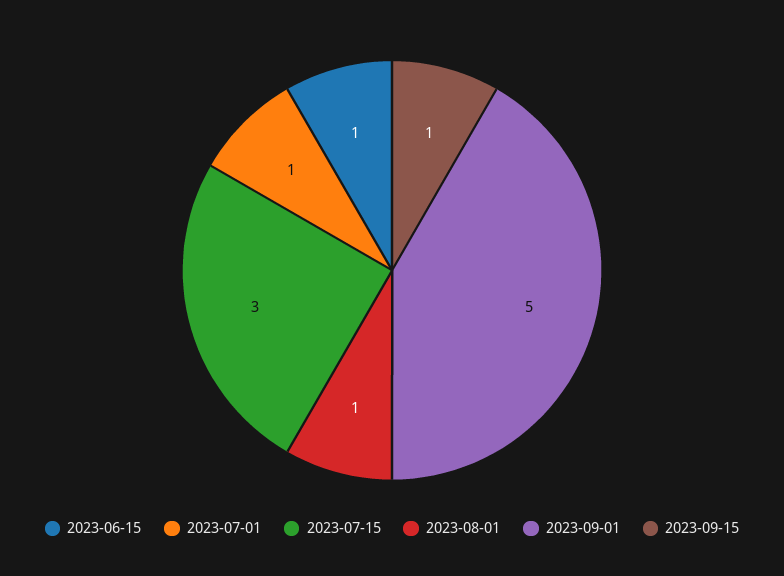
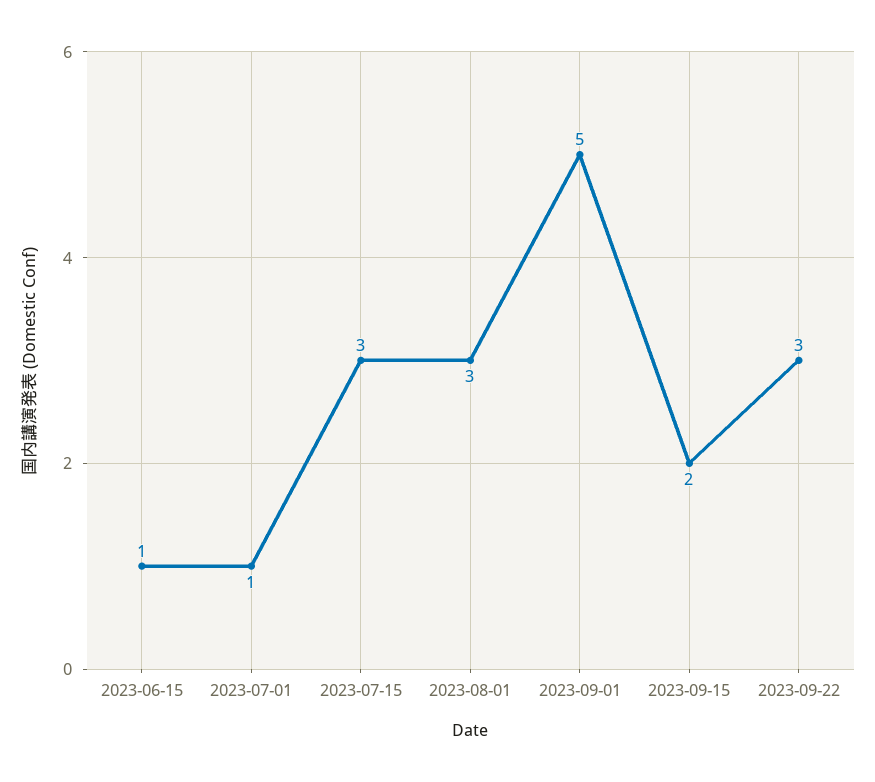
2023-08-01: 1 -> 3
2023-09-15: 1 -> 2
2023-09-22: none -> 3

